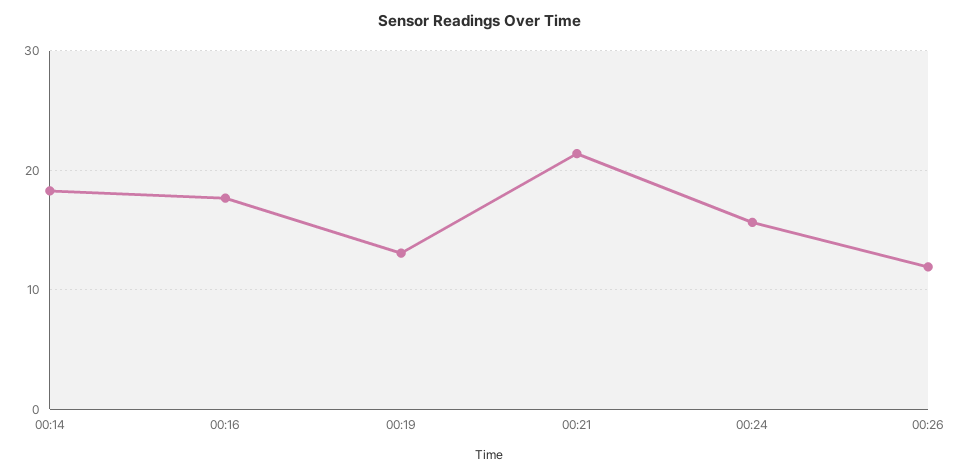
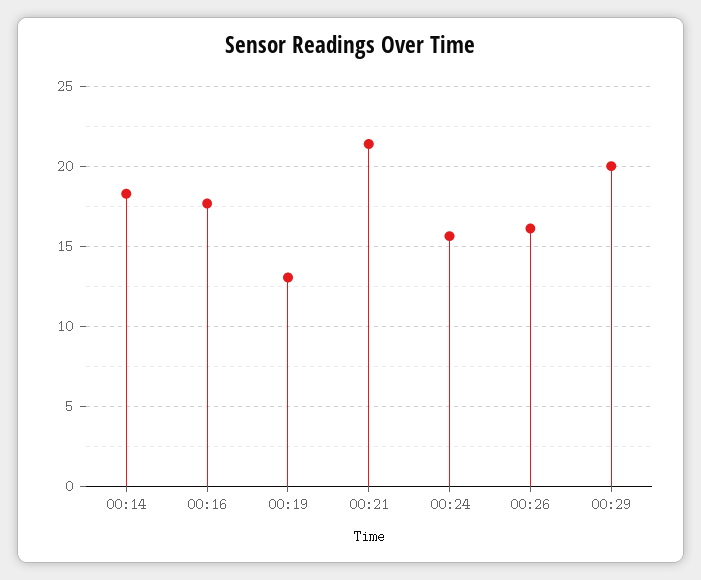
00:26: 12 -> 16
00:29: none -> 20

